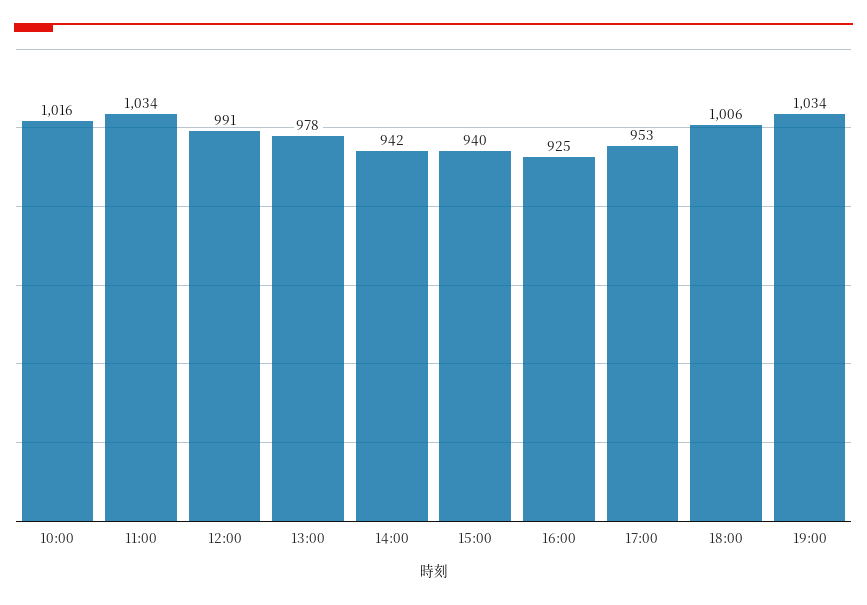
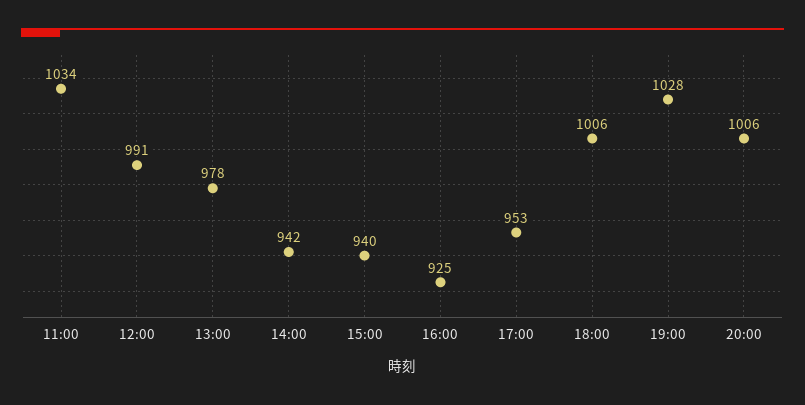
10:00: 1016 -> none
19:00: 1034 -> 1028
20:00: none -> 1006

